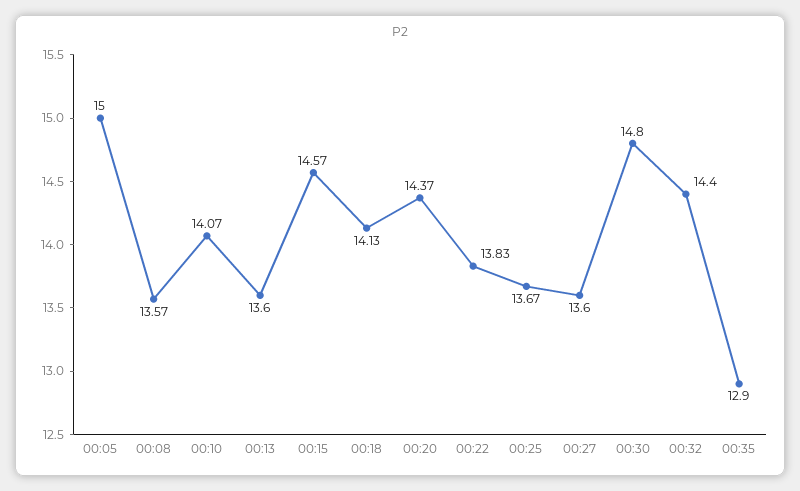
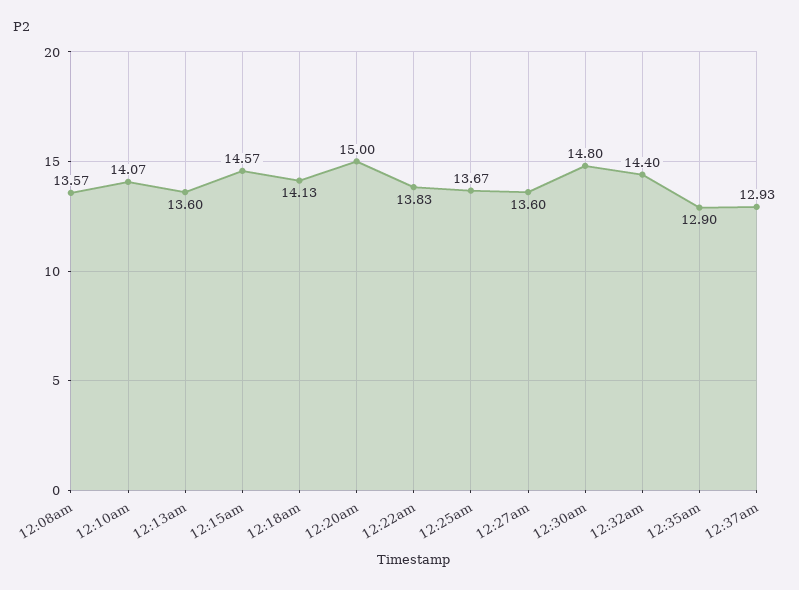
00:05: 15 -> none
00:20: 14.37 -> 15
12:37am: none -> 12.93

